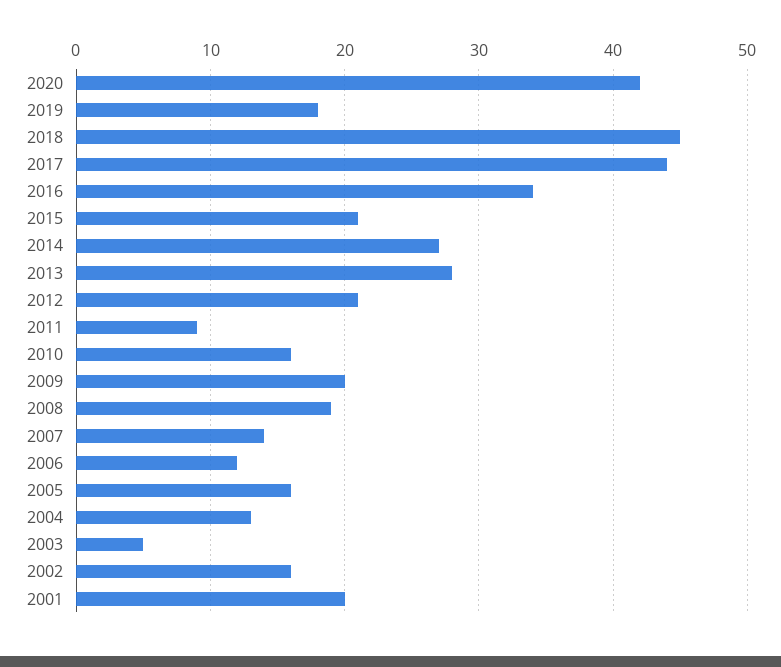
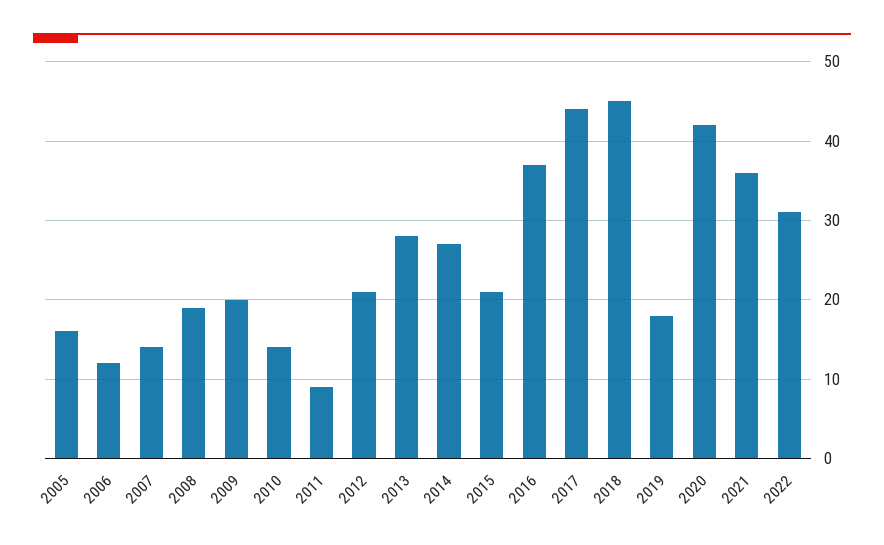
2016: 34 -> 37
2010: 16 -> 14
2004: 13 -> none
2003: 5 -> none
2002: 16 -> none
2001: 20 -> none
2021: none -> 36
2022: none -> 31

